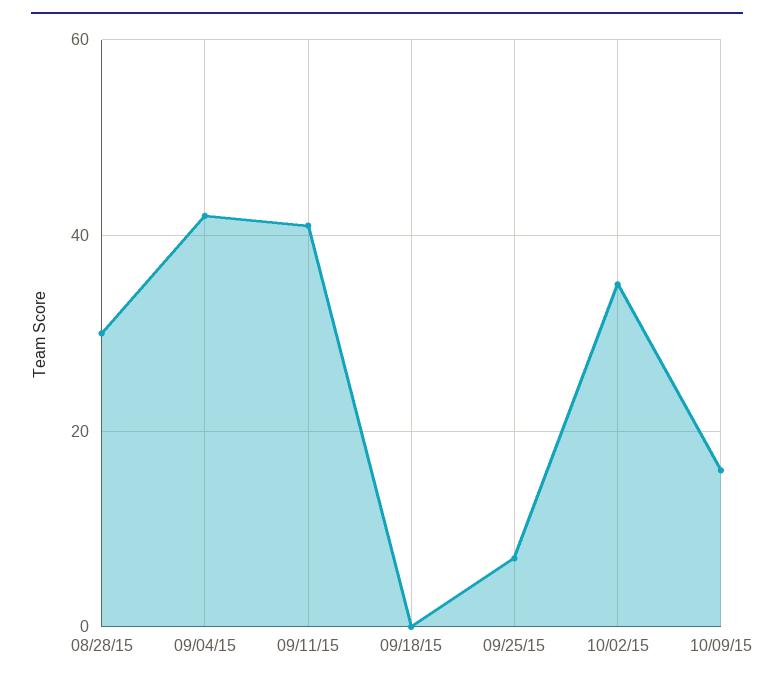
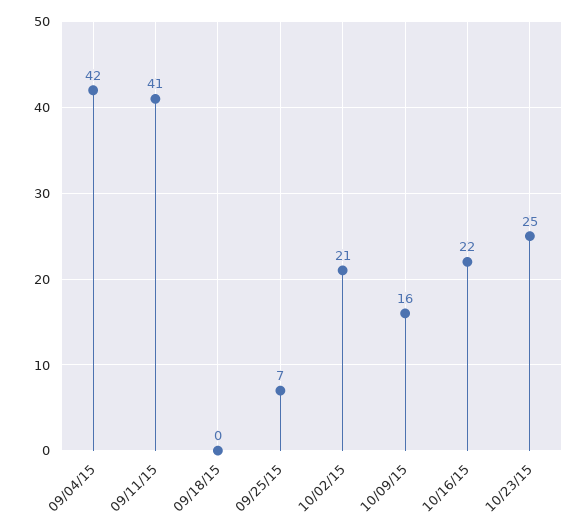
08/28/15: 30 -> none
10/02/15: 35 -> 21
10/16/15: none -> 22
10/23/15: none -> 25

